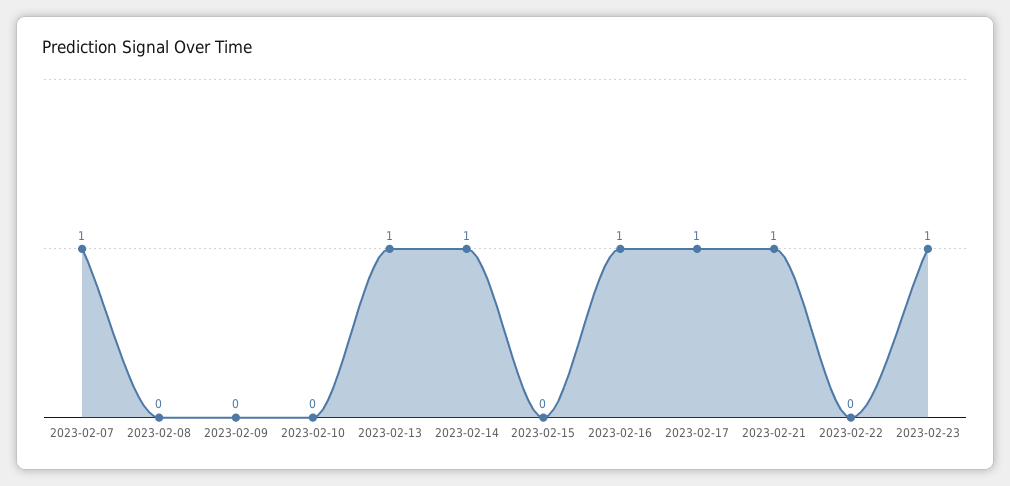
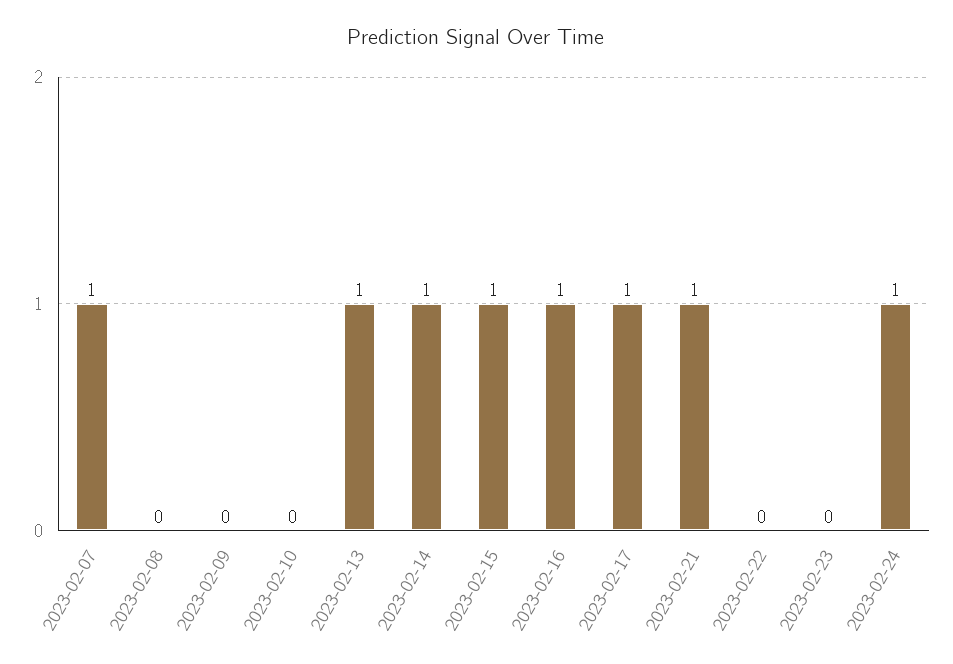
2023-02-15: 0 -> 1
2023-02-23: 1 -> 0
2023-02-24: none -> 1

